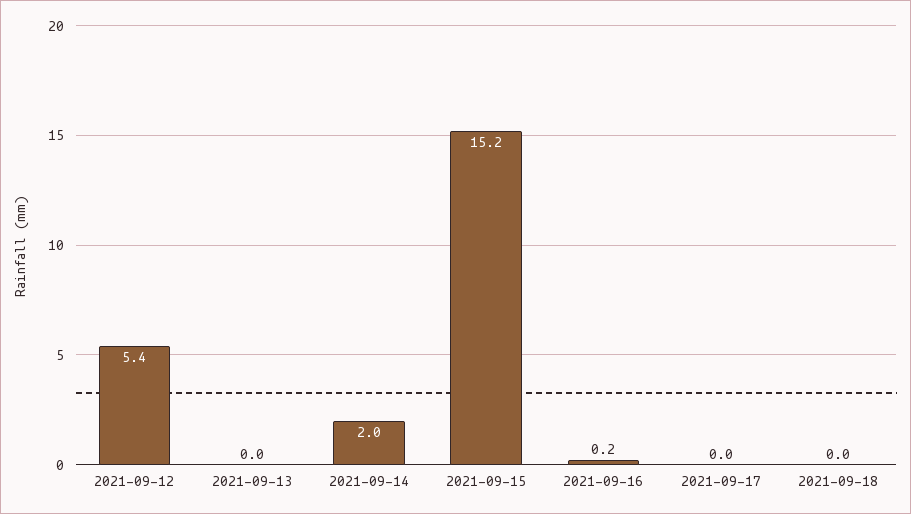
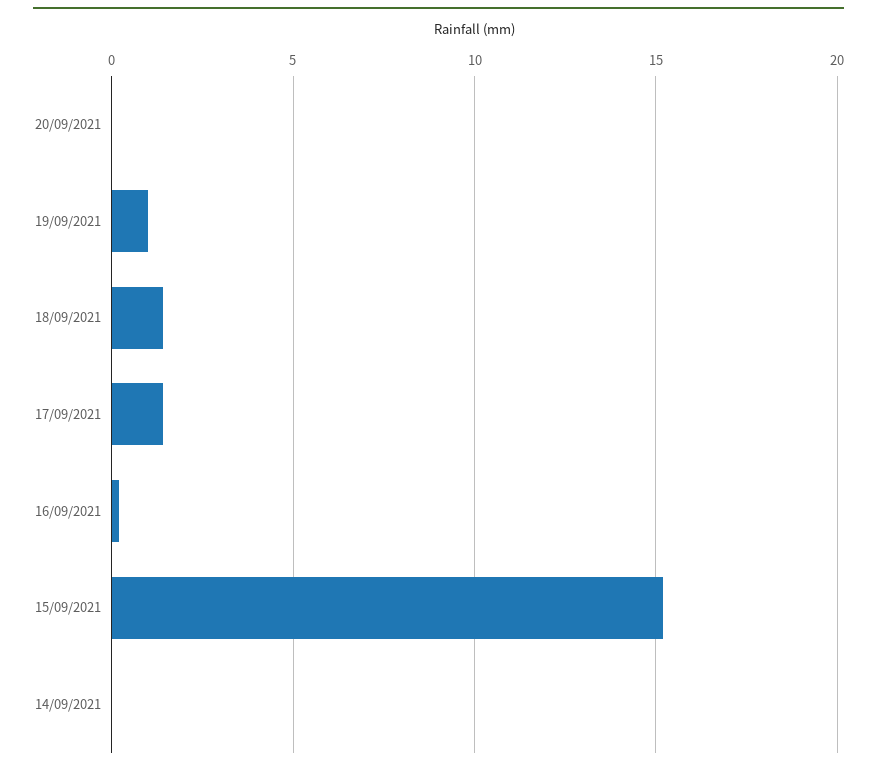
2021-09-12: 5.4 -> none
2021-09-13: 0 -> none
2021-09-14: 2 -> 0
2021-09-17: 0 -> 1.5
2021-09-18: 0 -> 1.5
20/09/2021: none -> 0
19/09/2021: none -> 1

